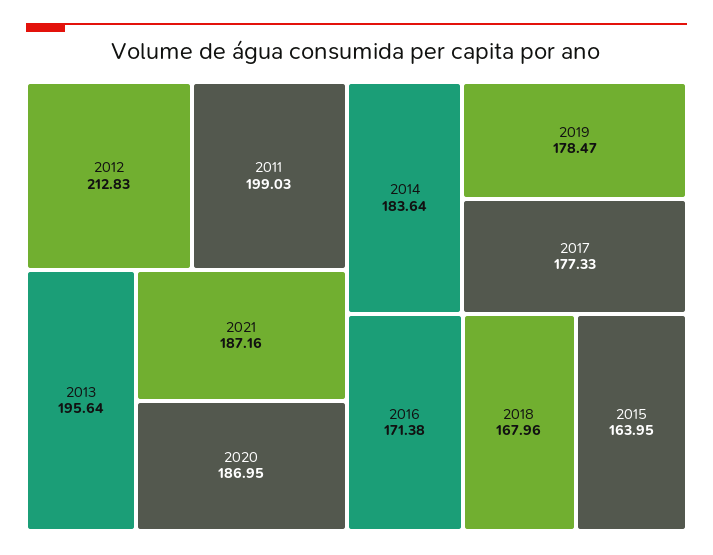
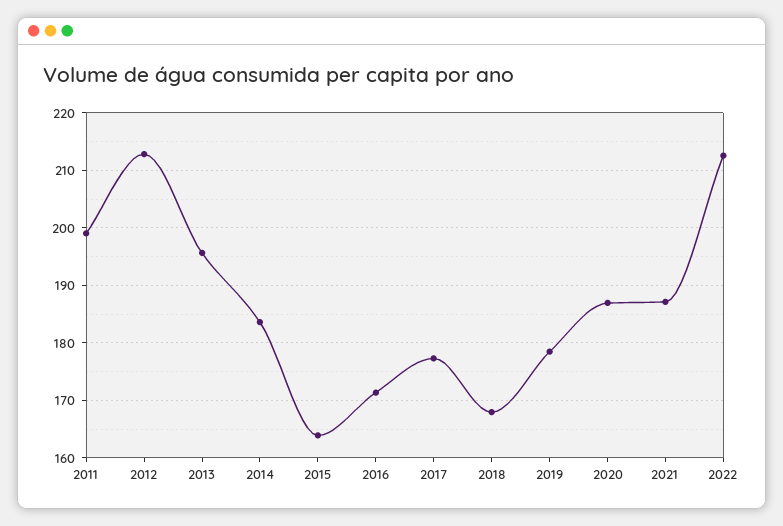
2022: none -> 212

